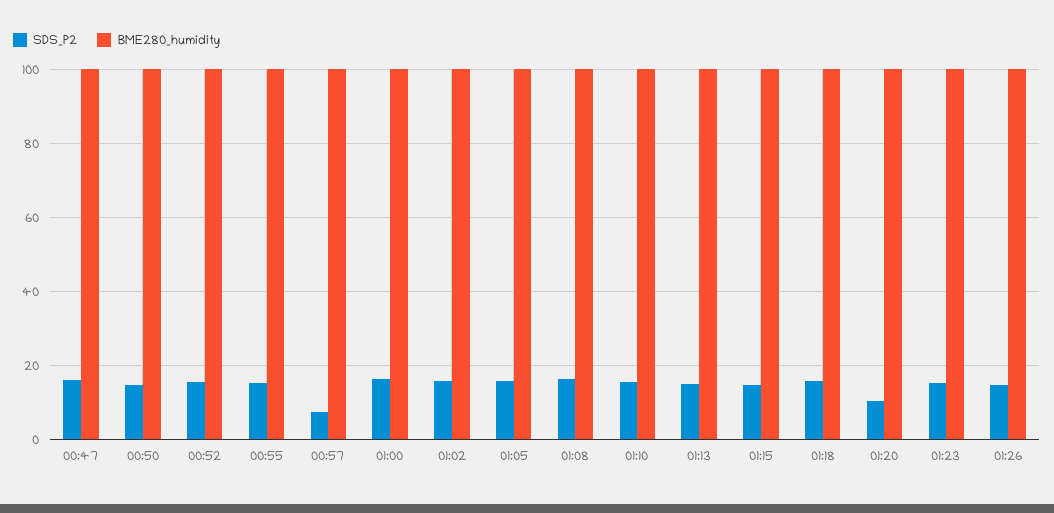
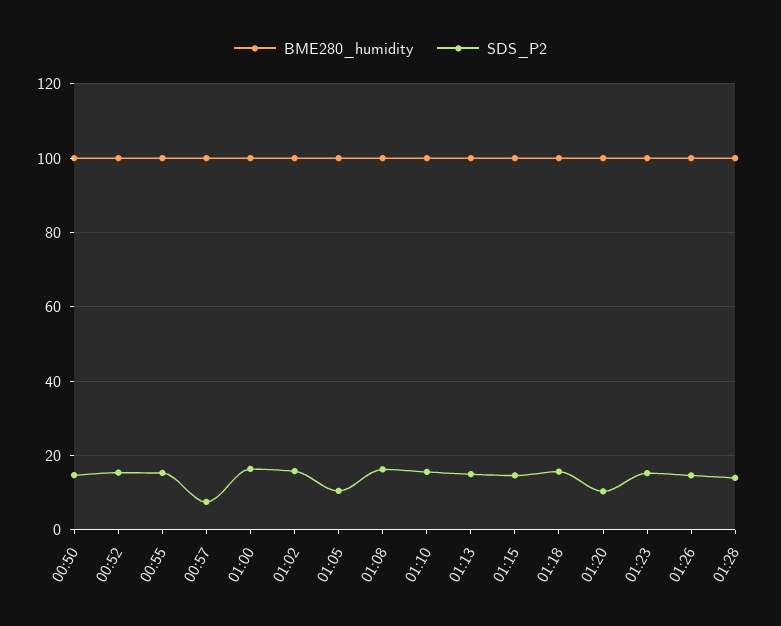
SDS_P2, 00:47: 16 -> none
BME280_humidity, 00:47: 100 -> none
SDS_P2, 01:05: 16 -> 10
BME280_humidity, 01:28: none -> 100
SDS_P2, 01:28: none -> 14

